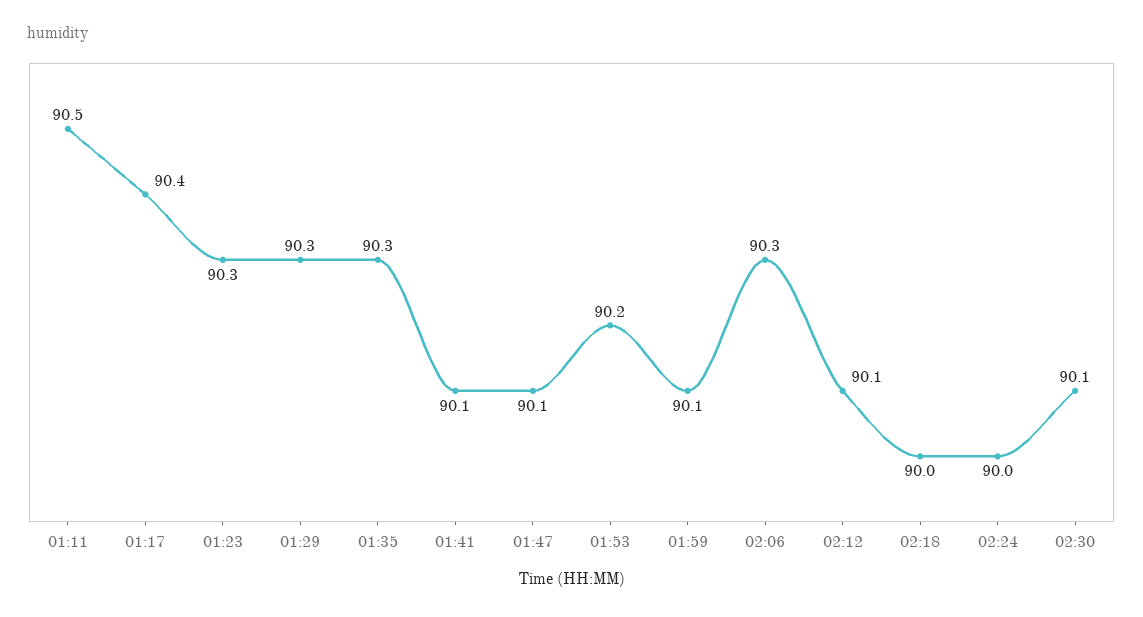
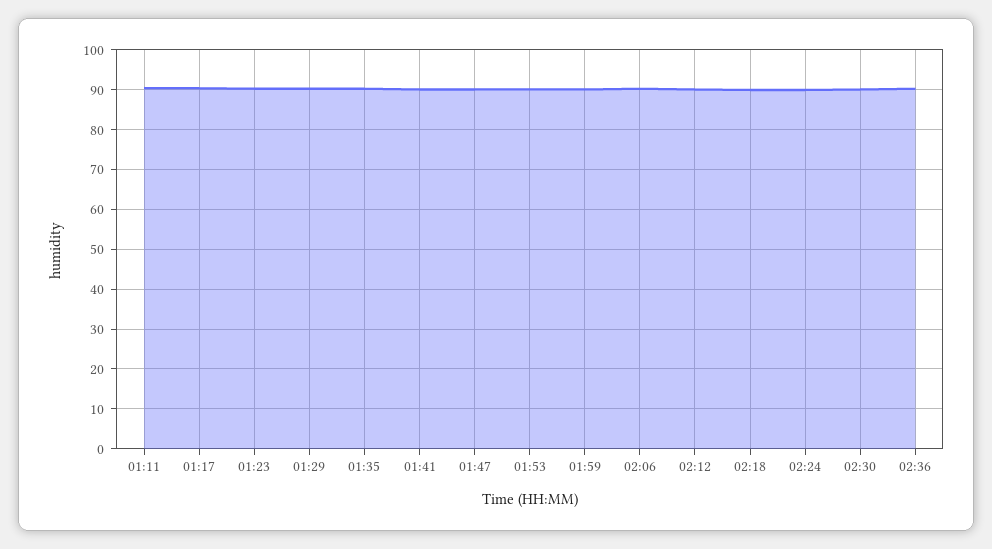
02:36: none -> 90

